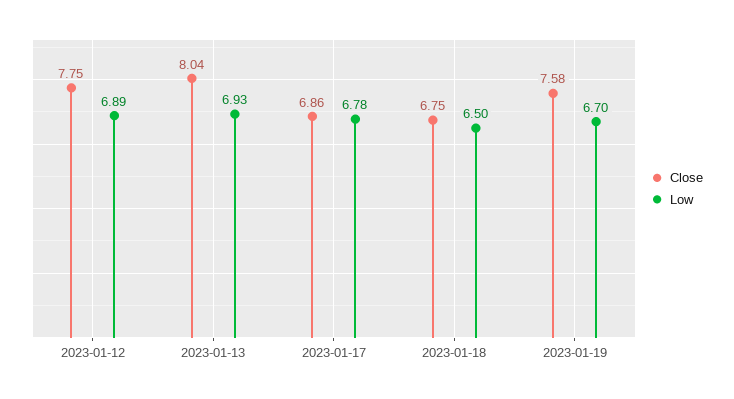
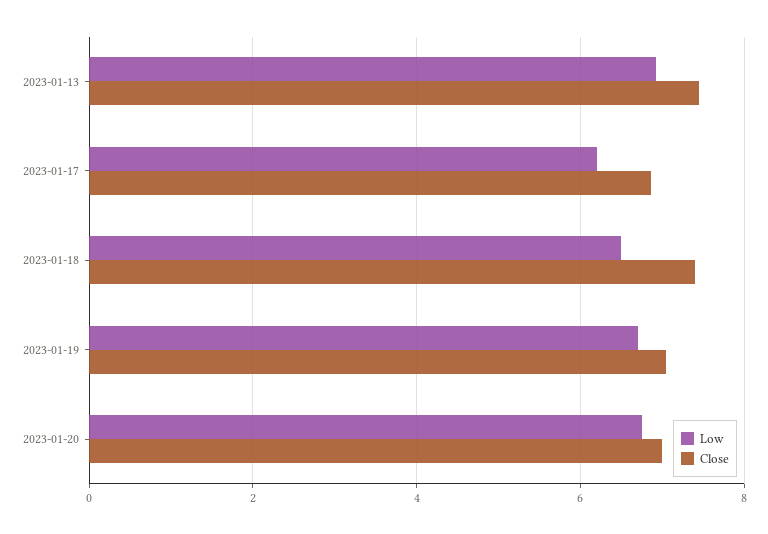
Close, 2023-01-12: 7.75 -> none
Low, 2023-01-12: 6.89 -> none
Close, 2023-01-13: 8.04 -> 7.4
Low, 2023-01-17: 6.78 -> 6.2
Close, 2023-01-18: 6.75 -> 7.4
Close, 2023-01-19: 7.58 -> 7
Low, 2023-01-20: none -> 6.8
Close, 2023-01-20: none -> 7

